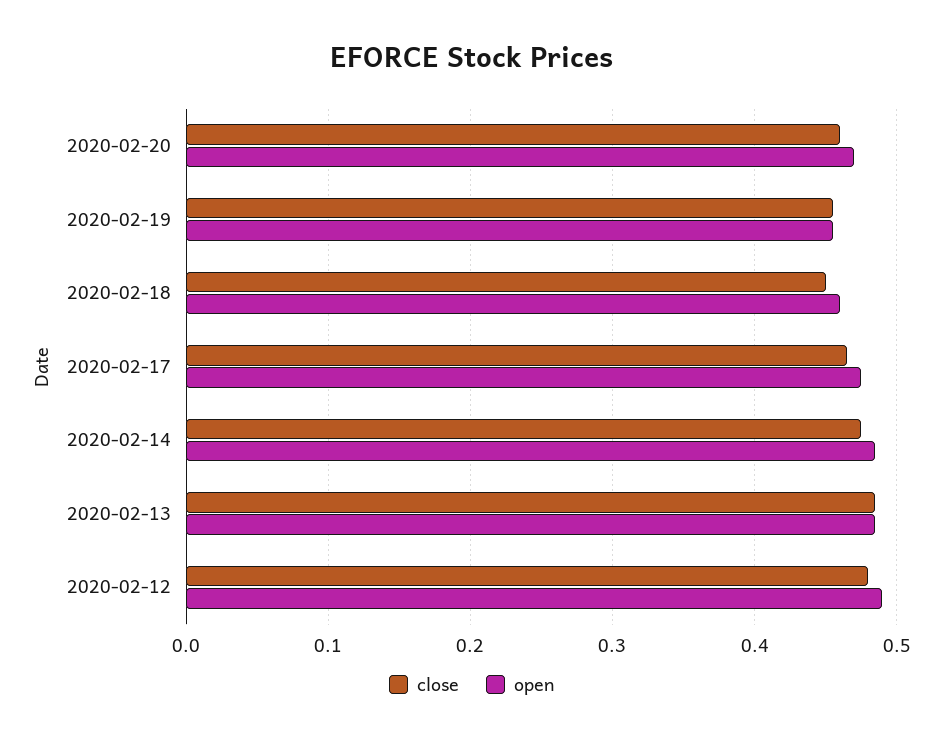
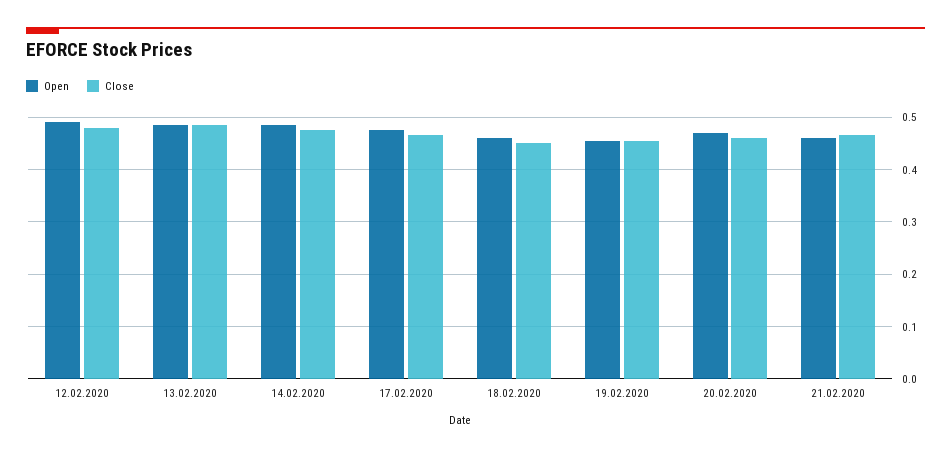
open, 21.02.2020: none -> 0.46
close, 21.02.2020: none -> 0.46

